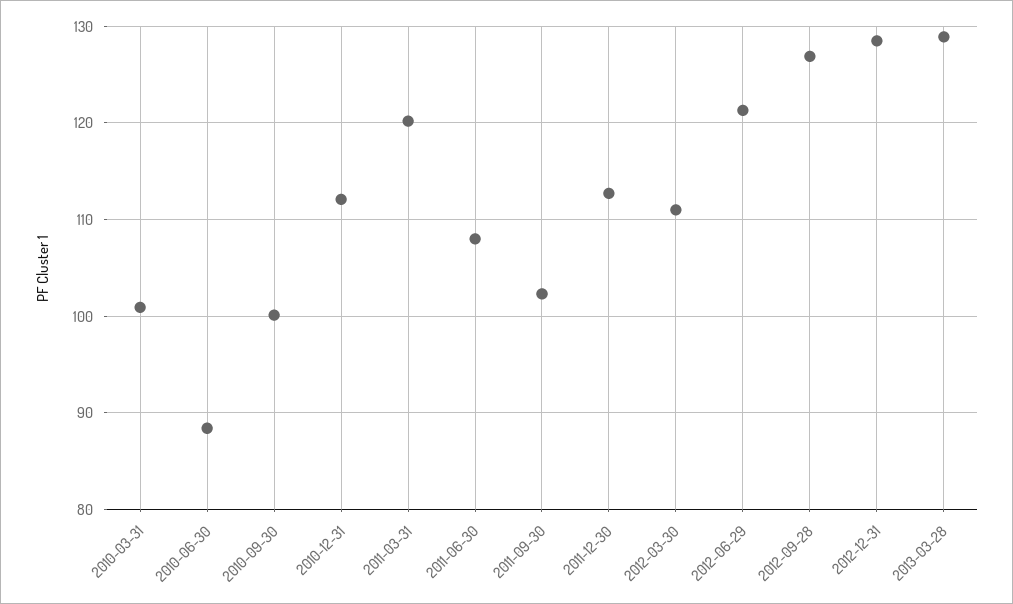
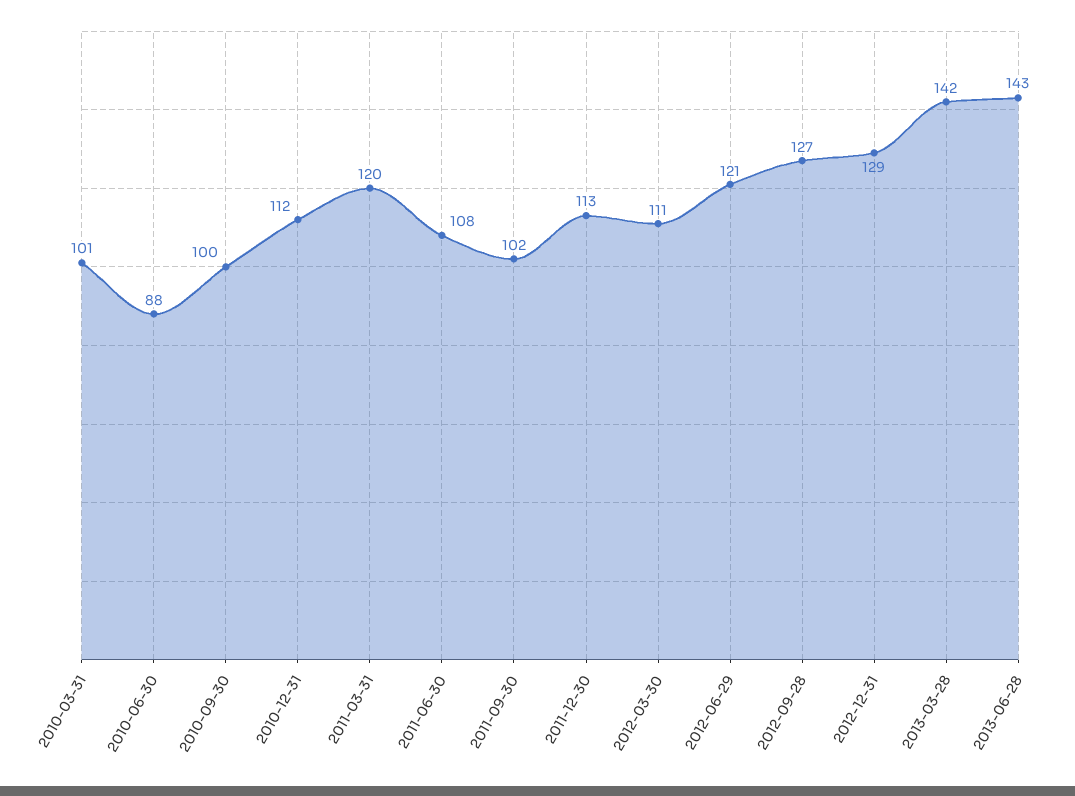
2013-03-28: 129 -> 142
2013-06-28: none -> 143

